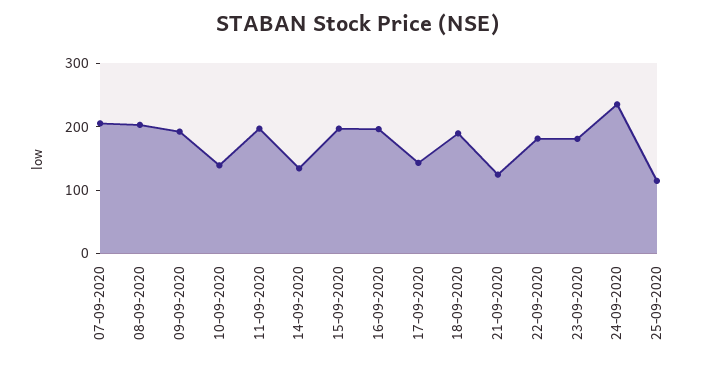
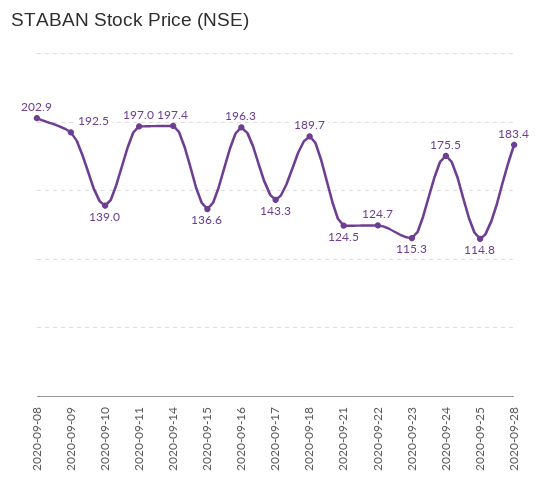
07-09-2020: 200 -> none
14-09-2020: 140 -> 197.4
15-09-2020: 200 -> 136.6
22-09-2020: 180 -> 124.7
23-09-2020: 180 -> 115.3
24-09-2020: 240 -> 175.5
2020-09-28: none -> 183.4

